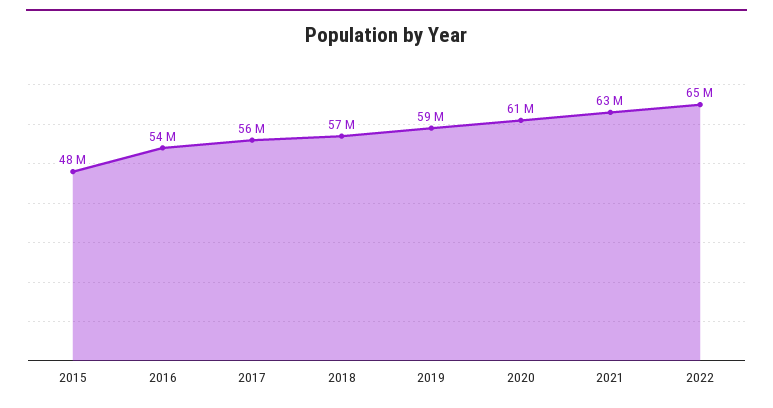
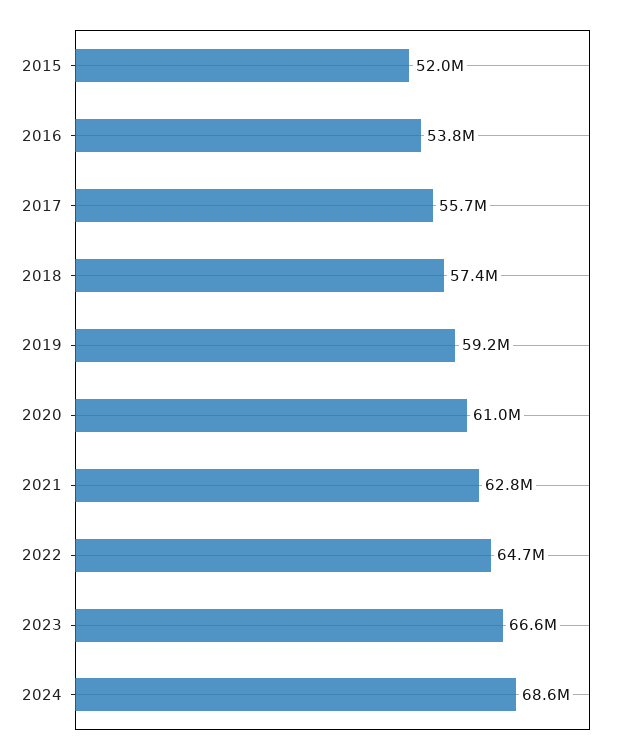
2015: 48000000 -> 52000000
2023: none -> 66600000
2024: none -> 68600000

